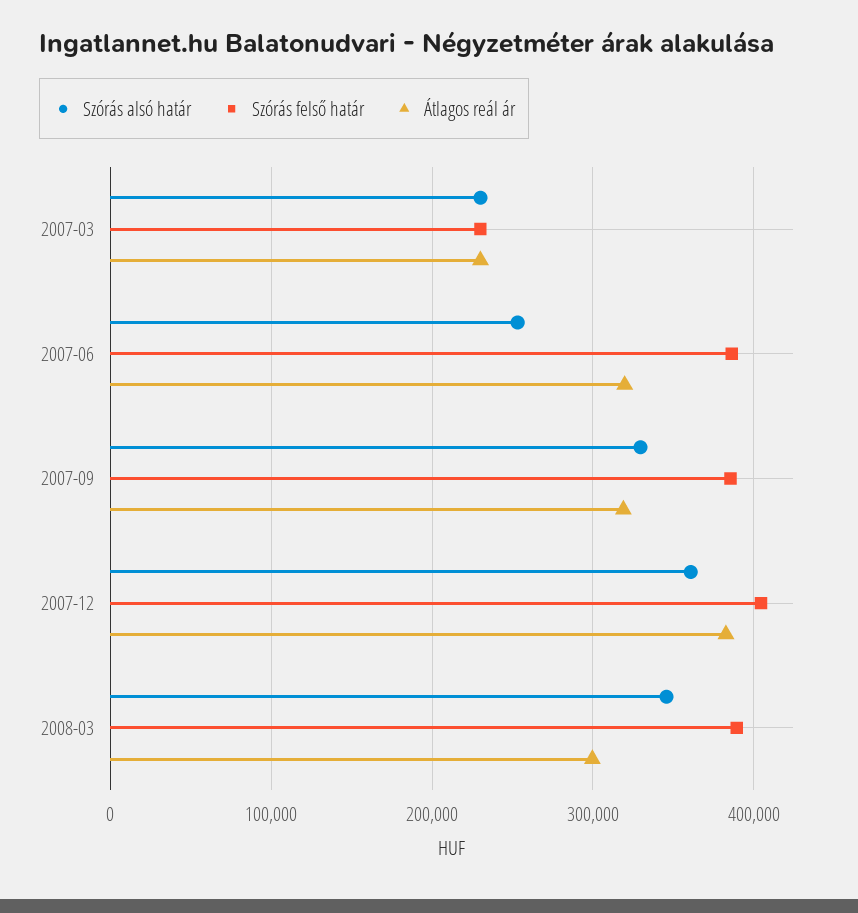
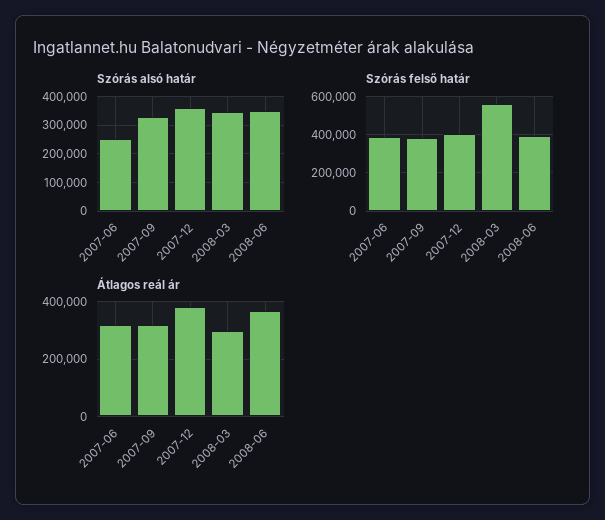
Szórás alsó határ, 2007-03: 230000 -> none
Szórás felső határ, 2007-03: 230000 -> none
Átlagos reál ár, 2007-03: 230000 -> none
Szórás felső határ, 2008-03: 390000 -> 550000
Szórás alsó határ, 2008-06: none -> 350000
Szórás felső határ, 2008-06: none -> 400000
Átlagos reál ár, 2008-06: none -> 375000

